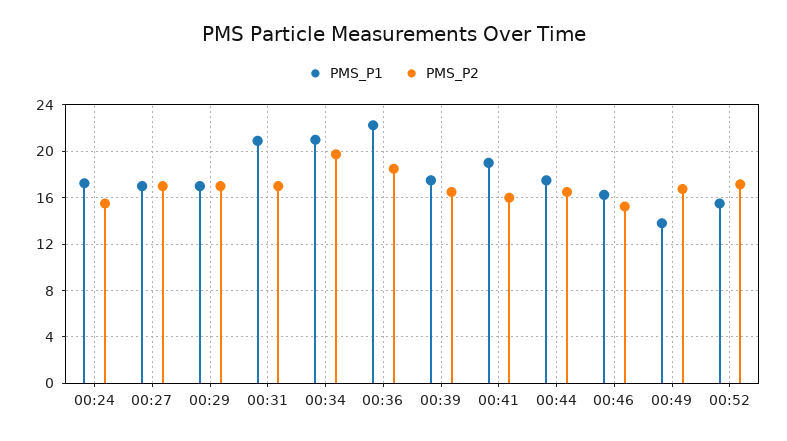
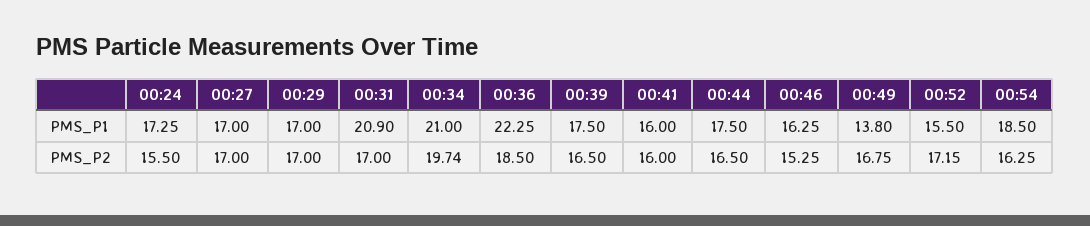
PMS_P1, 00:41: 19 -> 16
PMS_P1, 00:54: none -> 18.5
PMS_P2, 00:54: none -> 16.25

